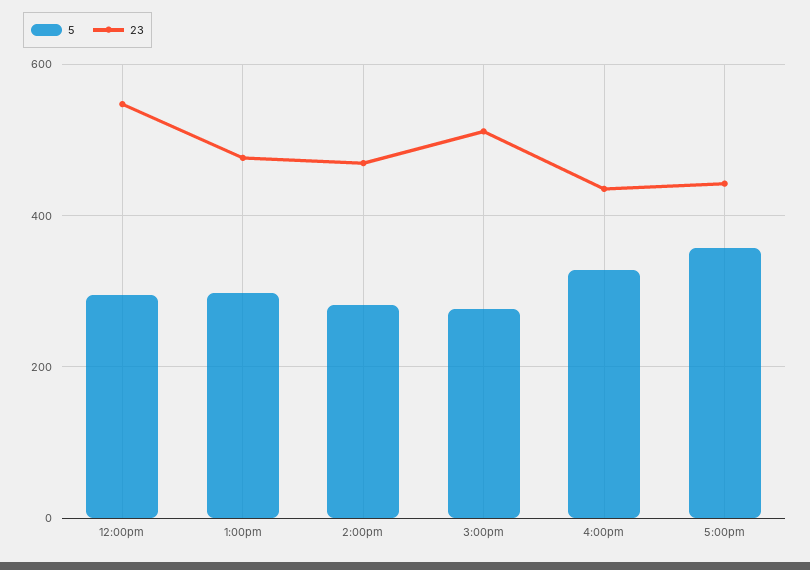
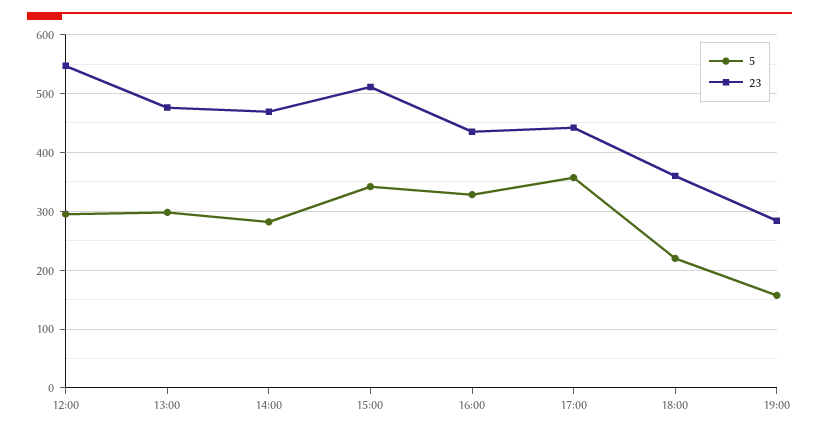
5, 3:00pm: 280 -> 340
5, 18:00: none -> 220
23, 18:00: none -> 360
5, 19:00: none -> 160
23, 19:00: none -> 280

